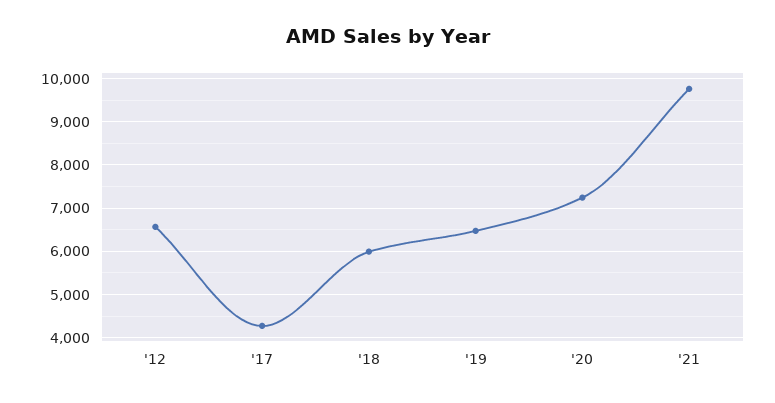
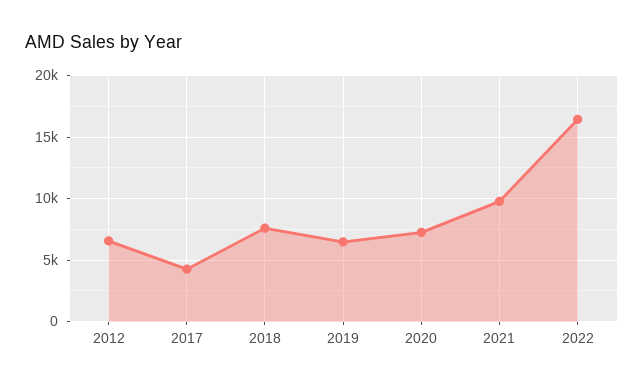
'18: 6000 -> 7500
2022: none -> 16500

